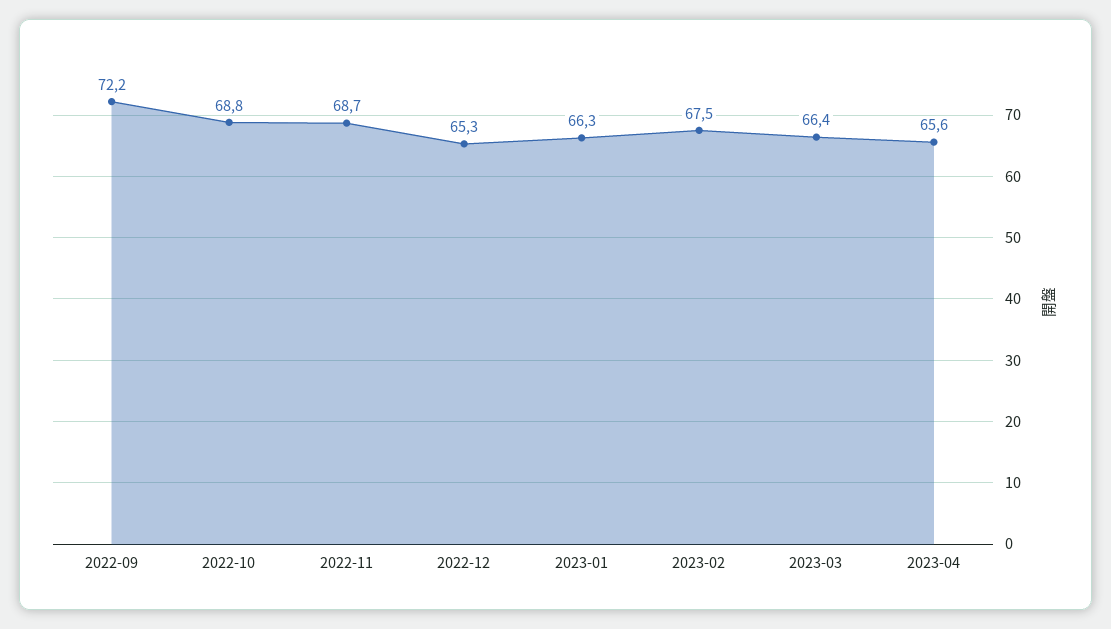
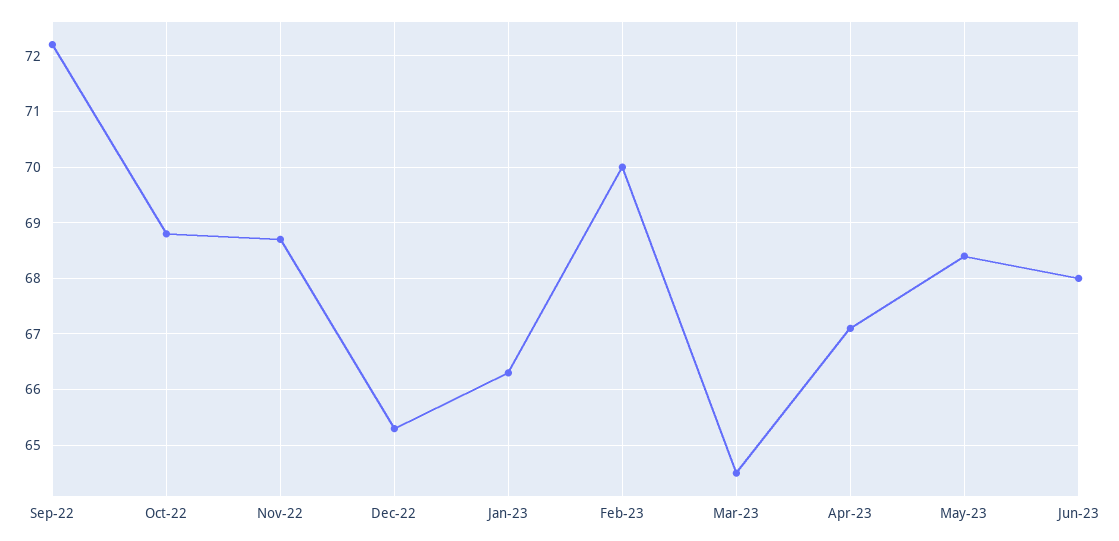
2023-02: 67.5 -> 70
2023-03: 66.4 -> 64.5
2023-04: 65.6 -> 67
May-23: none -> 68.5
Jun-23: none -> 68

